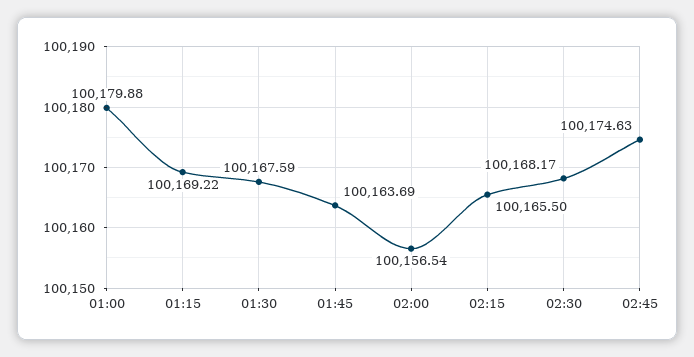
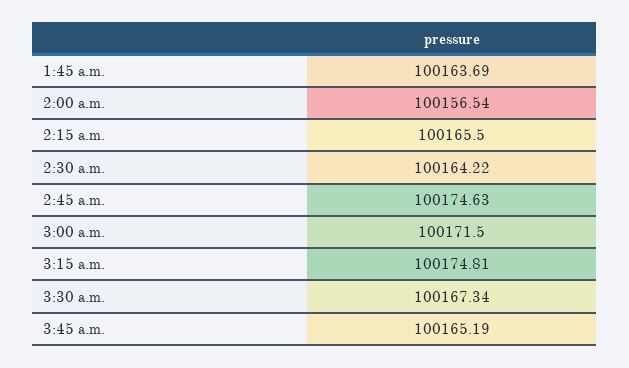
01:00: 100179.88 -> none
01:15: 100169.22 -> none
01:30: 100167.59 -> none
02:30: 100168.17 -> 100164.22
3:00 a.m.: none -> 100171.5
3:15 a.m.: none -> 100174.81
3:30 a.m.: none -> 100167.34
3:45 a.m.: none -> 100165.19

